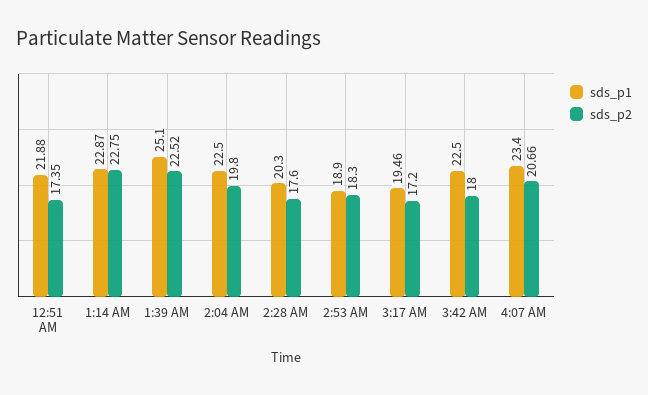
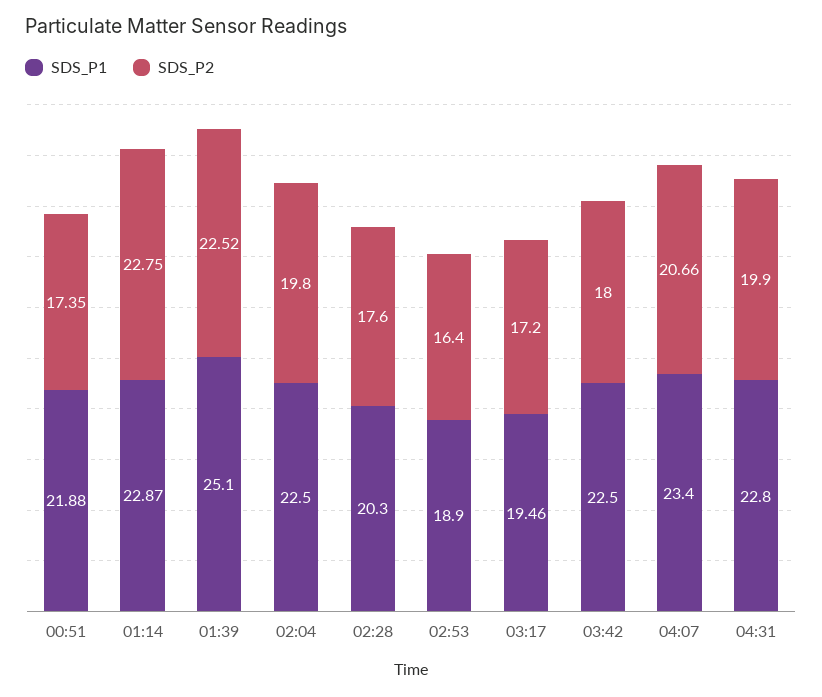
sds_p2, 2:53 AM: 18.3 -> 16.4
sds_p1, 04:31: none -> 22.8
sds_p2, 04:31: none -> 19.9

